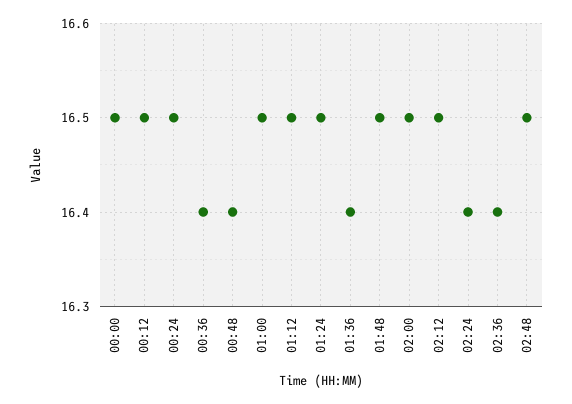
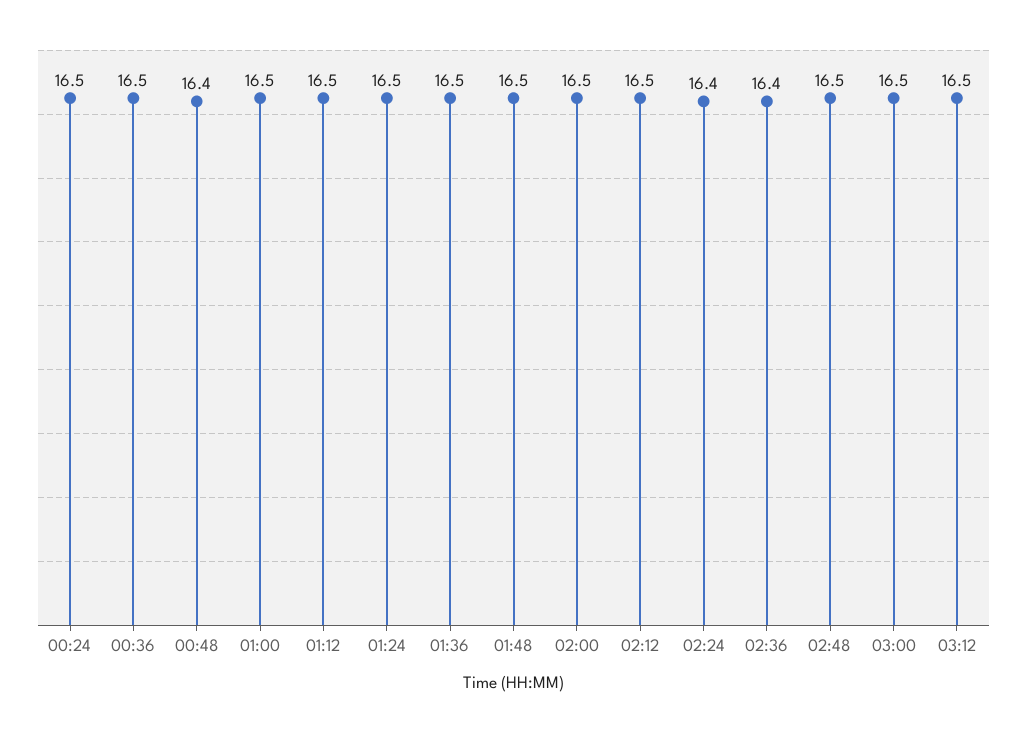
00:00: 16.5 -> none
00:12: 16.5 -> none
00:36: 16.4 -> 16.5
01:36: 16.4 -> 16.5
03:00: none -> 16.5
03:12: none -> 16.5

